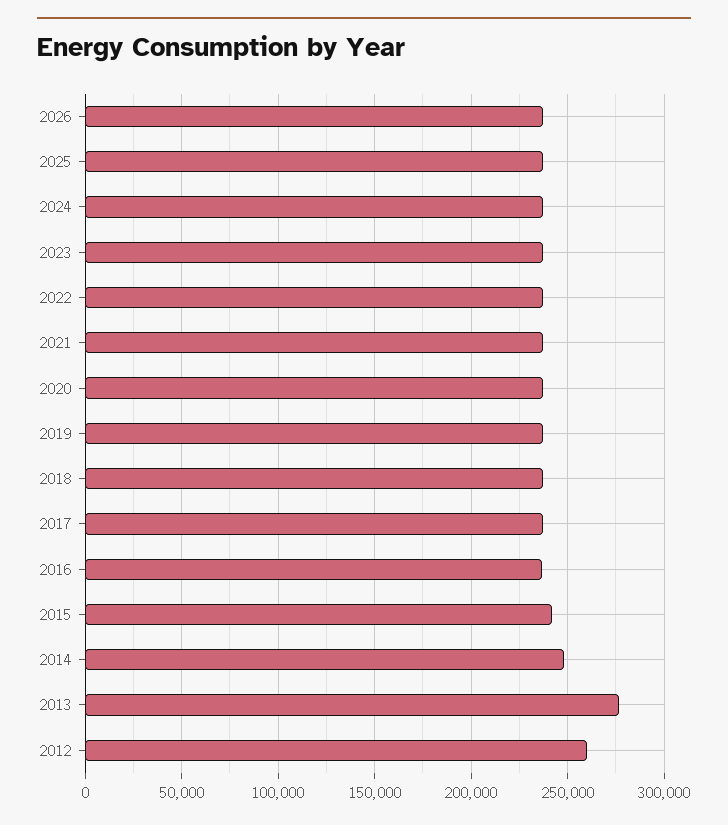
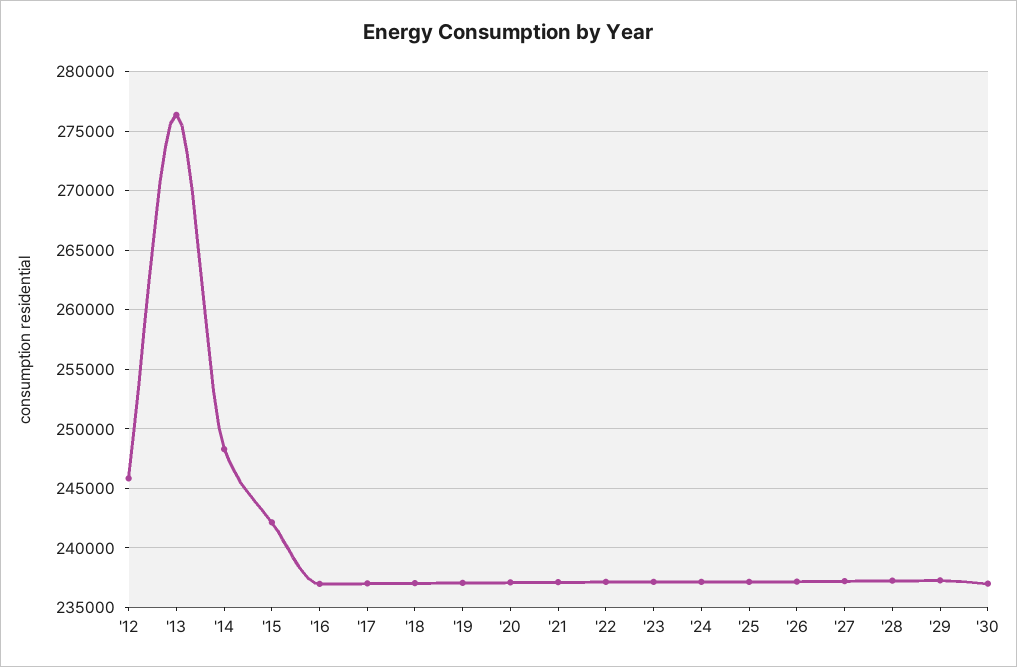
2012: 260000 -> 246000
'27: none -> 237000
'28: none -> 237000
'29: none -> 237000
'30: none -> 237000

